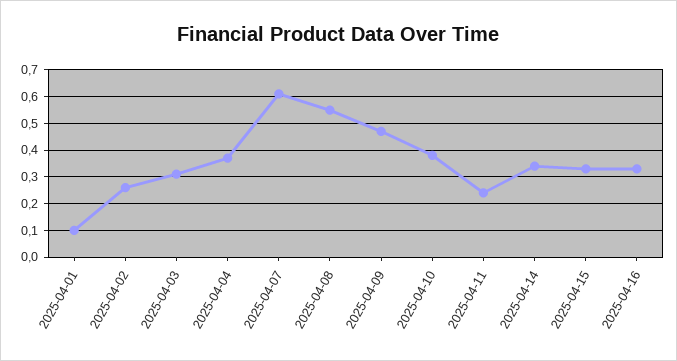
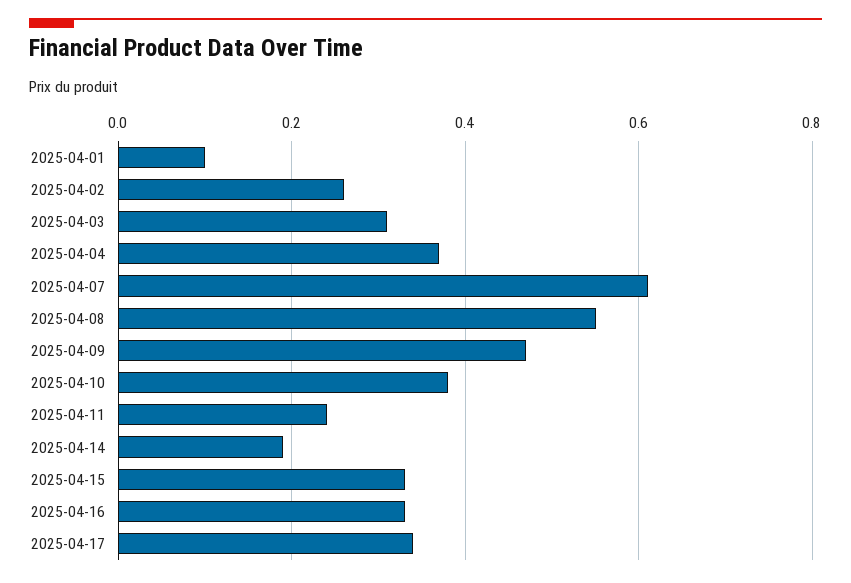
2025-04-14: 0.35 -> 0.2
2025-04-17: none -> 0.35

